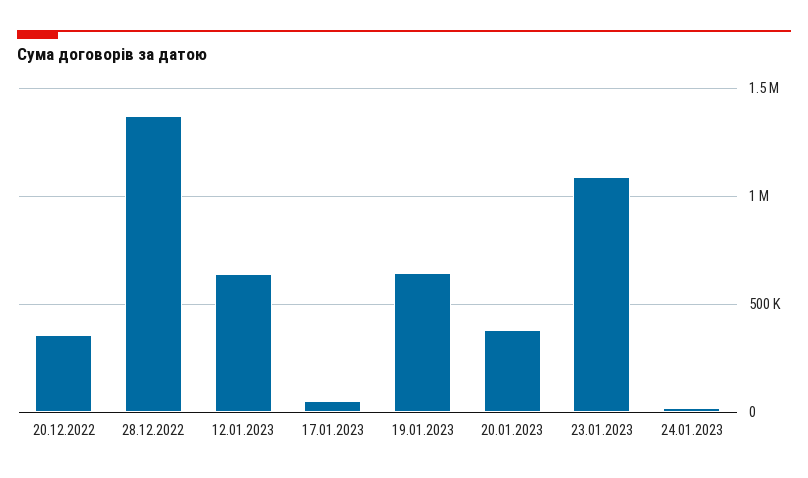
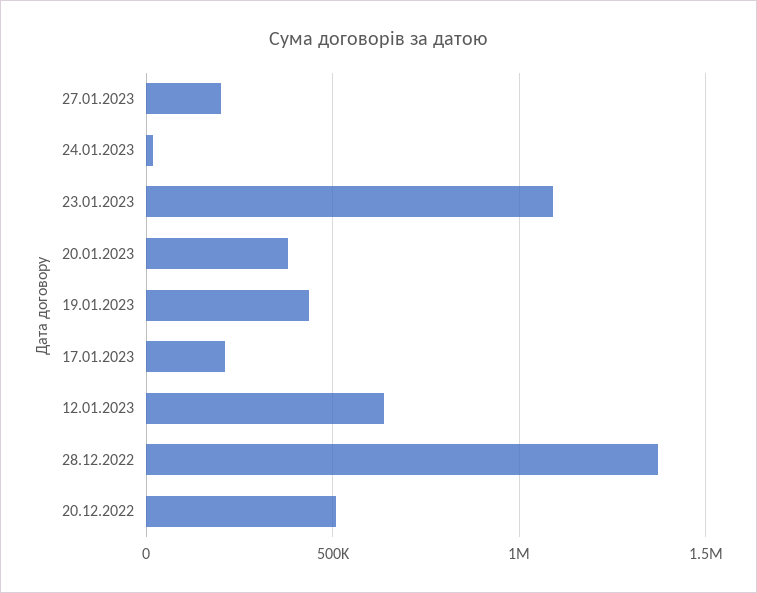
20.12.2022: 350000 -> 500000
17.01.2023: 50000 -> 200000
19.01.2023: 650000 -> 450000
27.01.2023: none -> 200000

